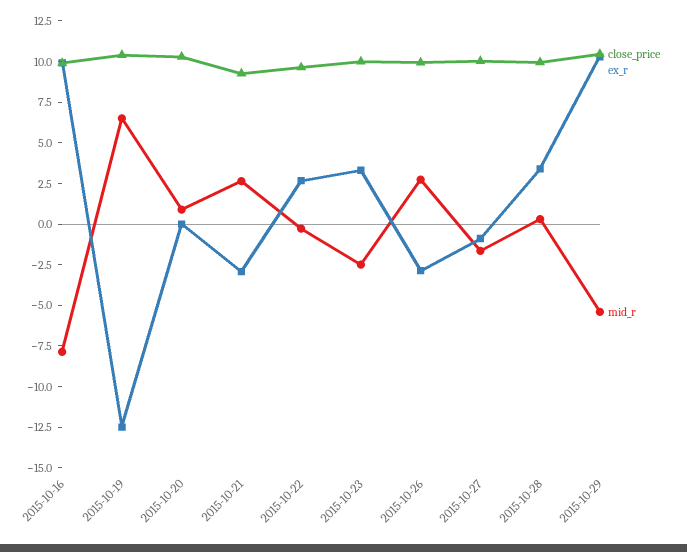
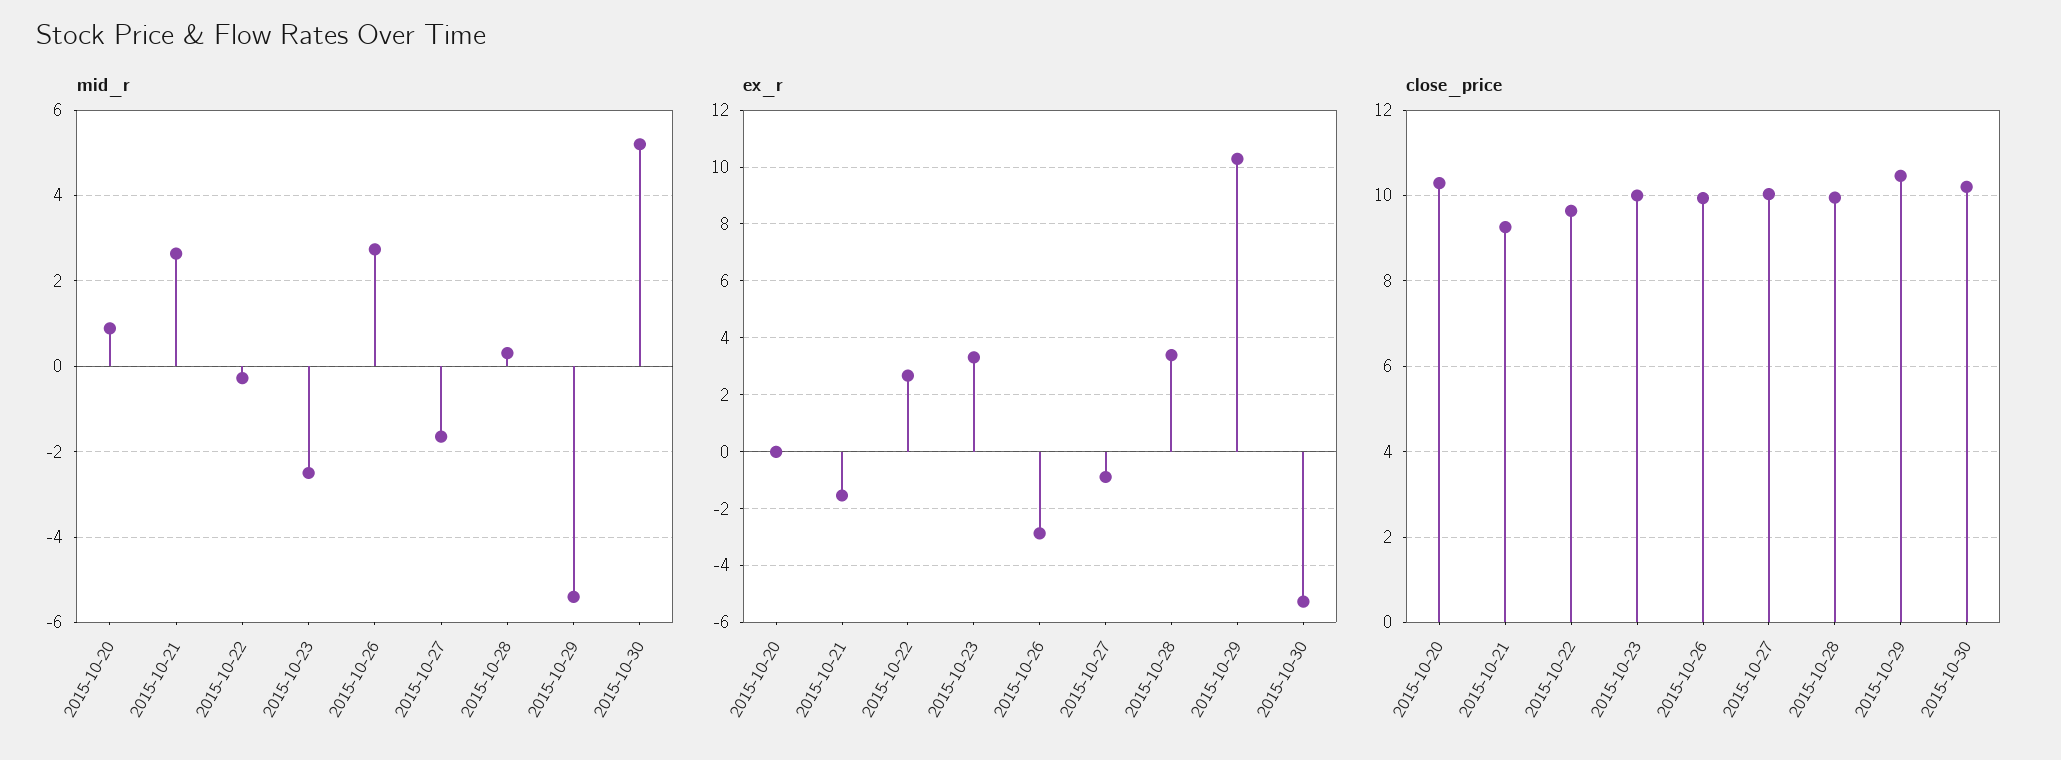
close_price, 2015-10-16: 10 -> none
ex_r, 2015-10-16: 10 -> none
mid_r, 2015-10-16: -8 -> none
close_price, 2015-10-19: 10.5 -> none
ex_r, 2015-10-19: -12.5 -> none
mid_r, 2015-10-19: 6.5 -> none
ex_r, 2015-10-21: -3 -> -1.5
mid_r, 2015-10-30: none -> 5.2
ex_r, 2015-10-30: none -> -5.25
close_price, 2015-10-30: none -> 10.2

